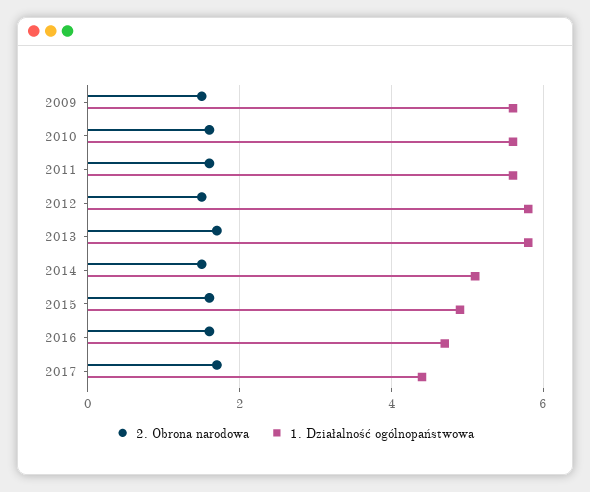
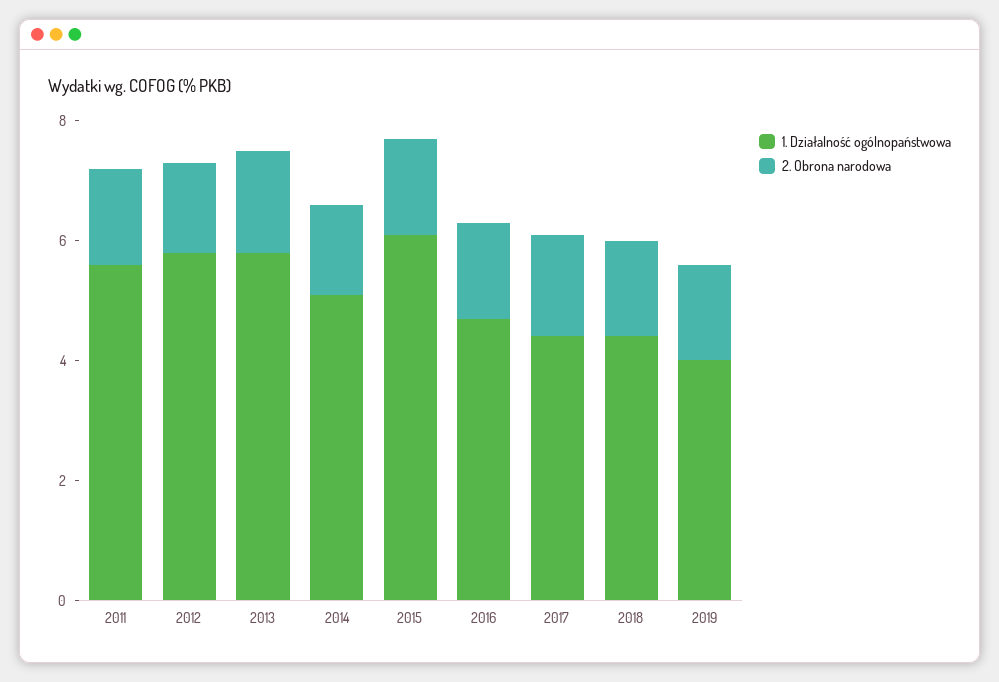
2. Obrona narodowa, 2009: 1.5 -> none
1. Działalność ogólnopaństwowa, 2009: 5.5 -> none
2. Obrona narodowa, 2010: 1.5 -> none
1. Działalność ogólnopaństwowa, 2010: 5.5 -> none
1. Działalność ogólnopaństwowa, 2015: 5 -> 6
1. Działalność ogólnopaństwowa, 2018: none -> 4.5
2. Obrona narodowa, 2018: none -> 1.5
1. Działalność ogólnopaństwowa, 2019: none -> 4
2. Obrona narodowa, 2019: none -> 1.5

